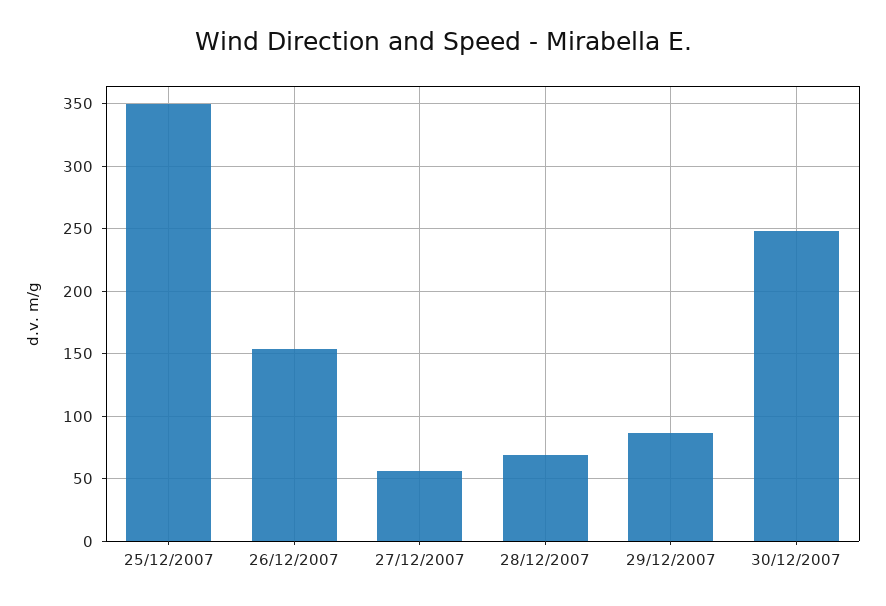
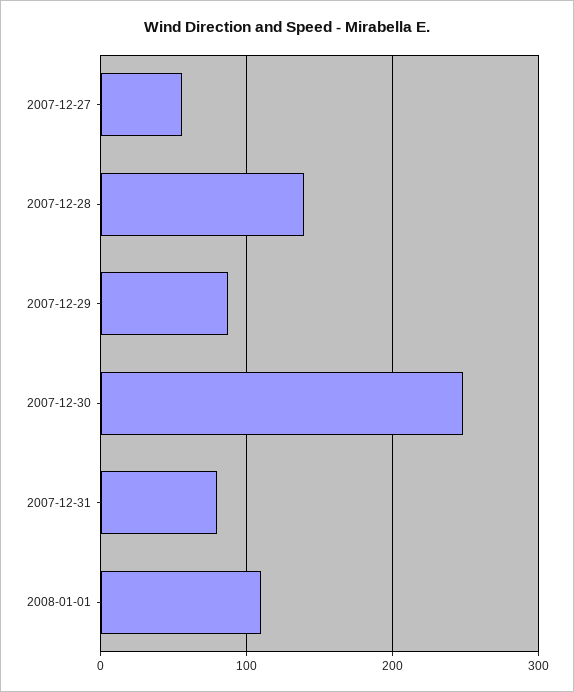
25/12/2007: 350 -> none
26/12/2007: 155 -> none
28/12/2007: 70 -> 140
2007-12-31: none -> 80
2008-01-01: none -> 110

